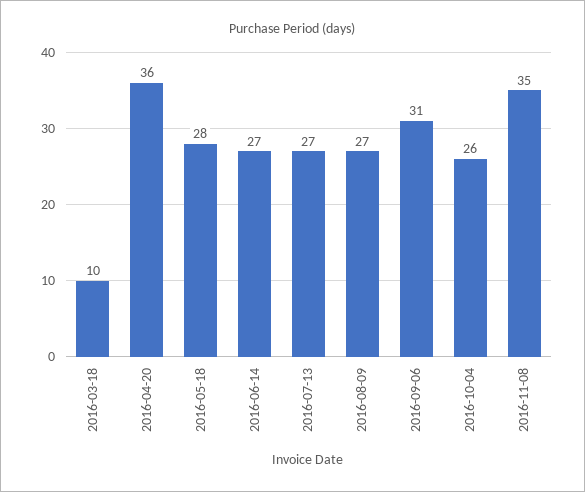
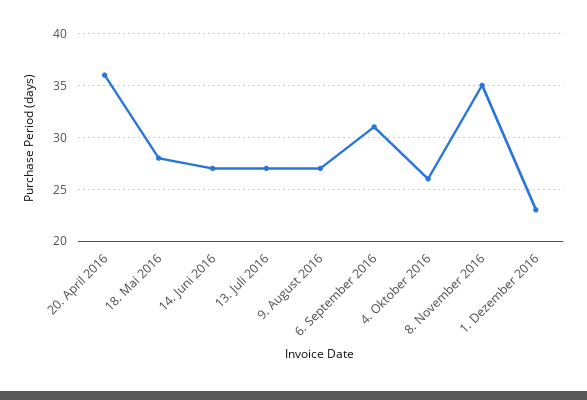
2016-03-18: 10 -> none
1. Dezember 2016: none -> 23

